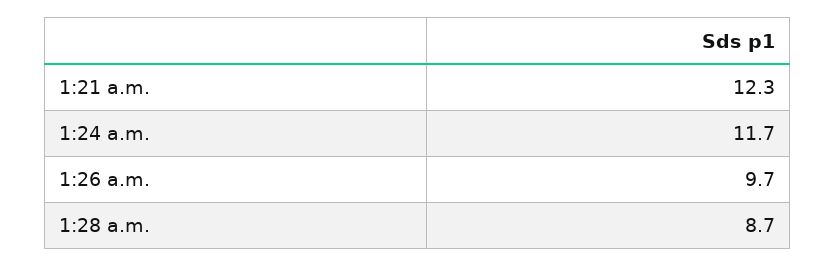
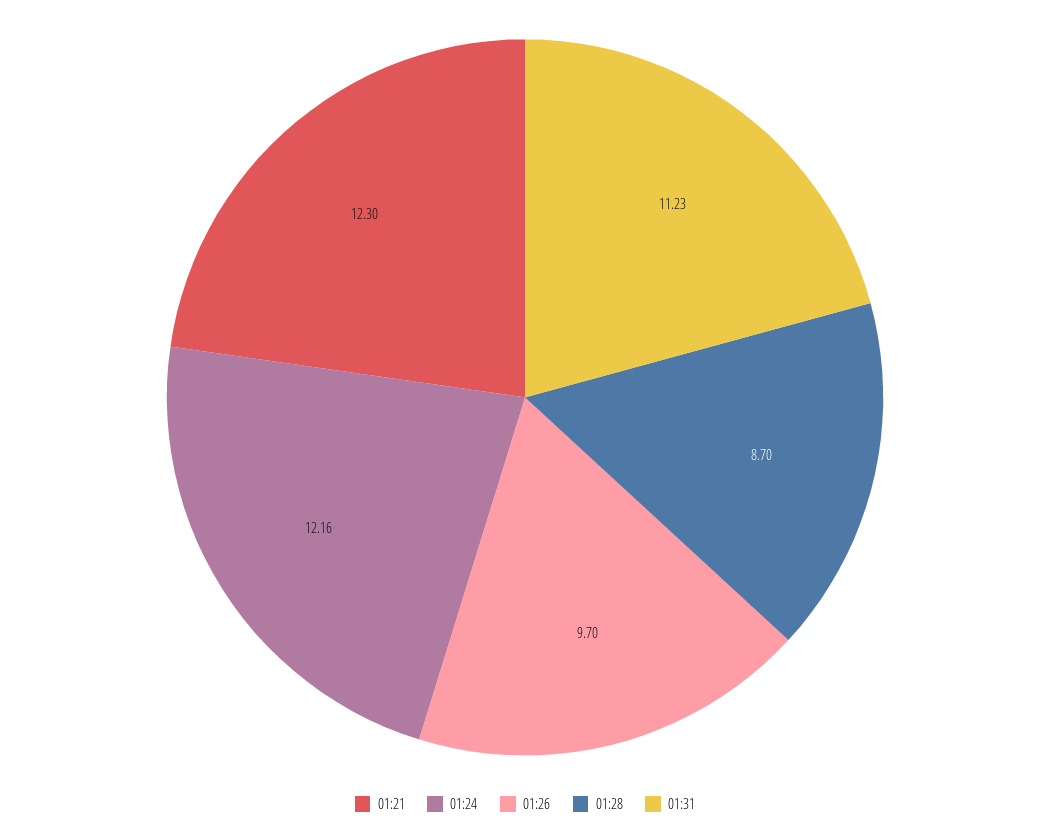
1:24 a.m.: 11.7 -> 12.16
01:31: none -> 11.23

